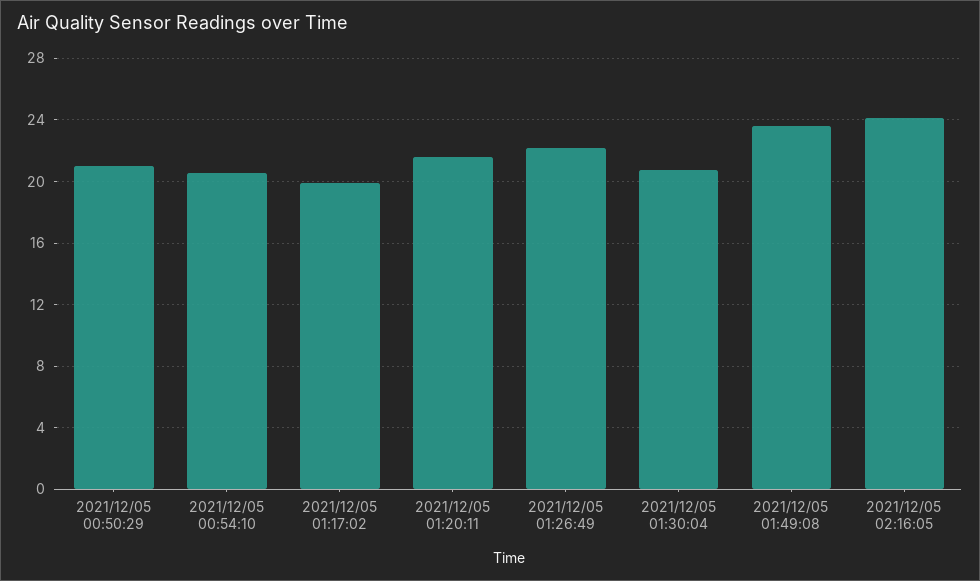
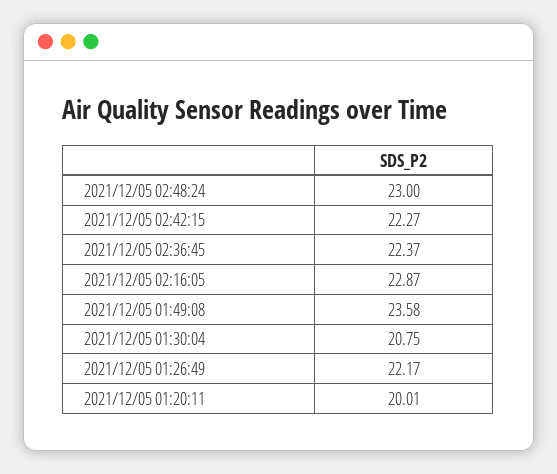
2021/12/05 00:50:29: 21 -> none
2021/12/05 00:54:10: 20.5 -> none
2021/12/05 01:17:02: 20 -> none
2021/12/05 01:20:11: 21.5 -> 20.01
2021/12/05 02:16:05: 24 -> 22.87
2021/12/05 02:48:24: none -> 23
2021/12/05 02:42:15: none -> 22.27
2021/12/05 02:36:45: none -> 22.37

